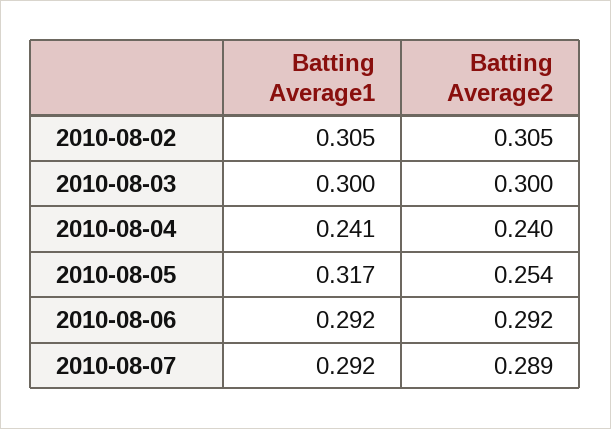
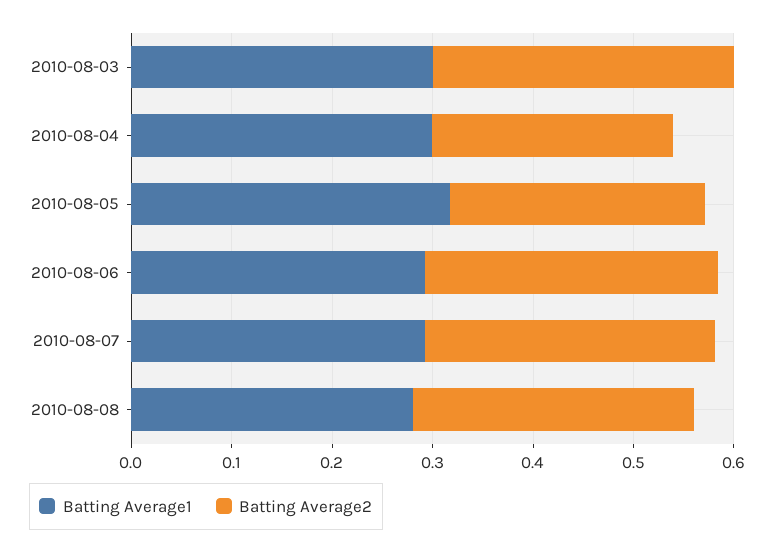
Batting Average1, 2010-08-02: 0.305 -> none
Batting Average2, 2010-08-02: 0.305 -> none
Batting Average1, 2010-08-04: 0.241 -> 0.3
Batting Average1, 2010-08-08: none -> 0.28
Batting Average2, 2010-08-08: none -> 0.28

